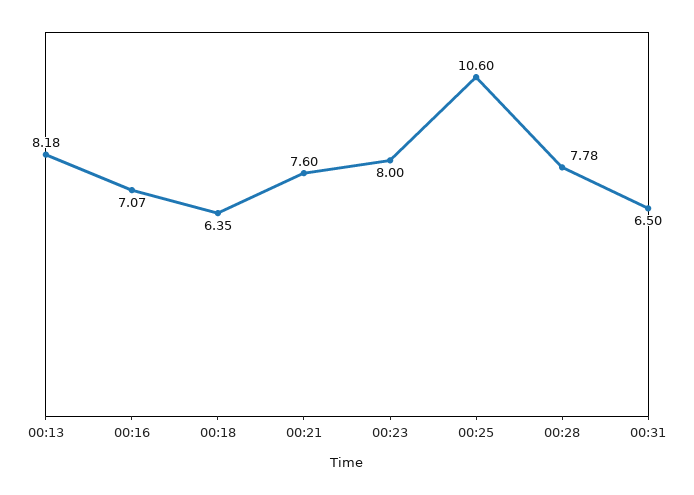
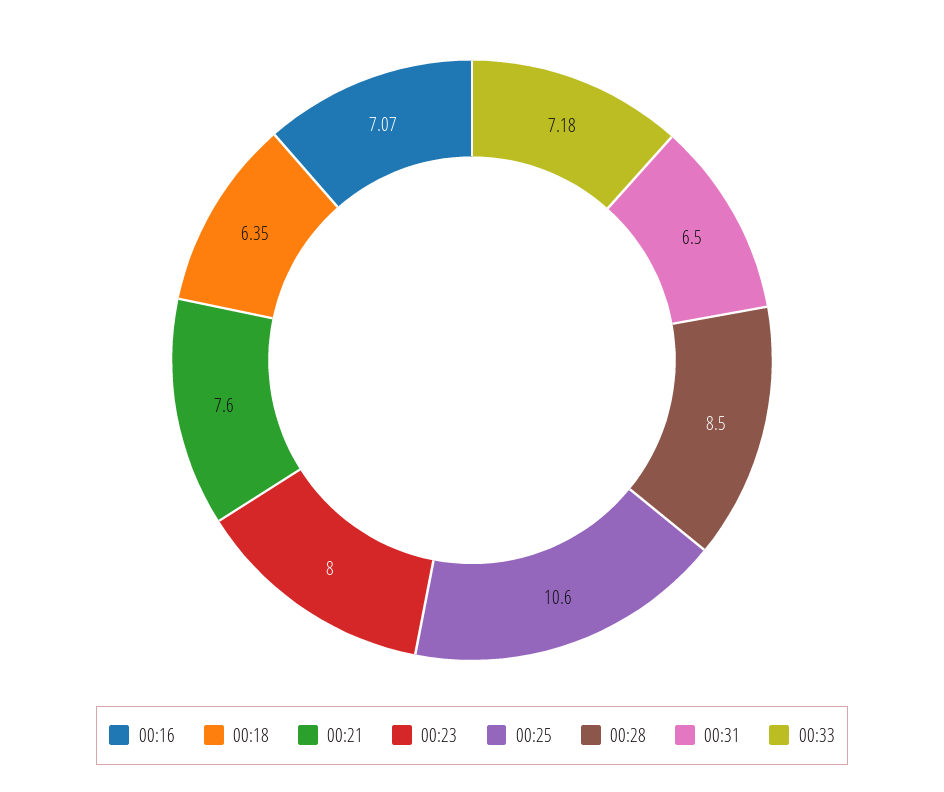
00:13: 8.18 -> none
00:28: 7.78 -> 8.5
00:33: none -> 7.18

